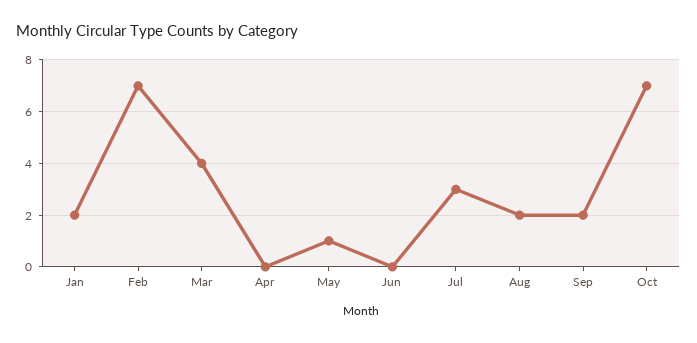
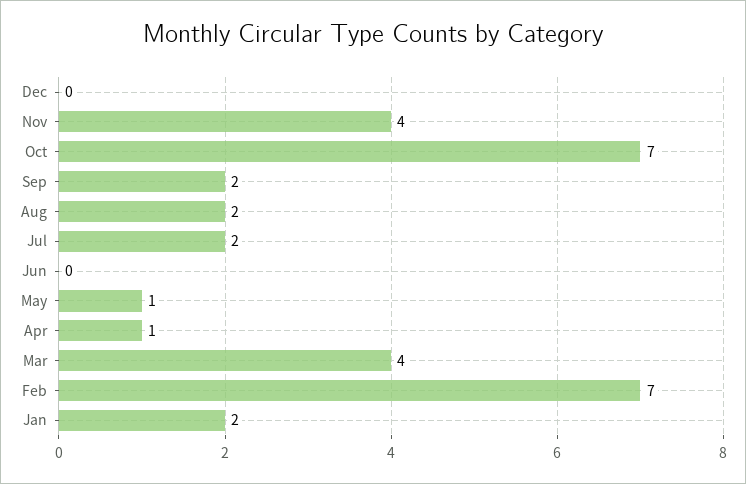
Apr: 0 -> 1
Jul: 3 -> 2
Dec: none -> 0
Nov: none -> 4

